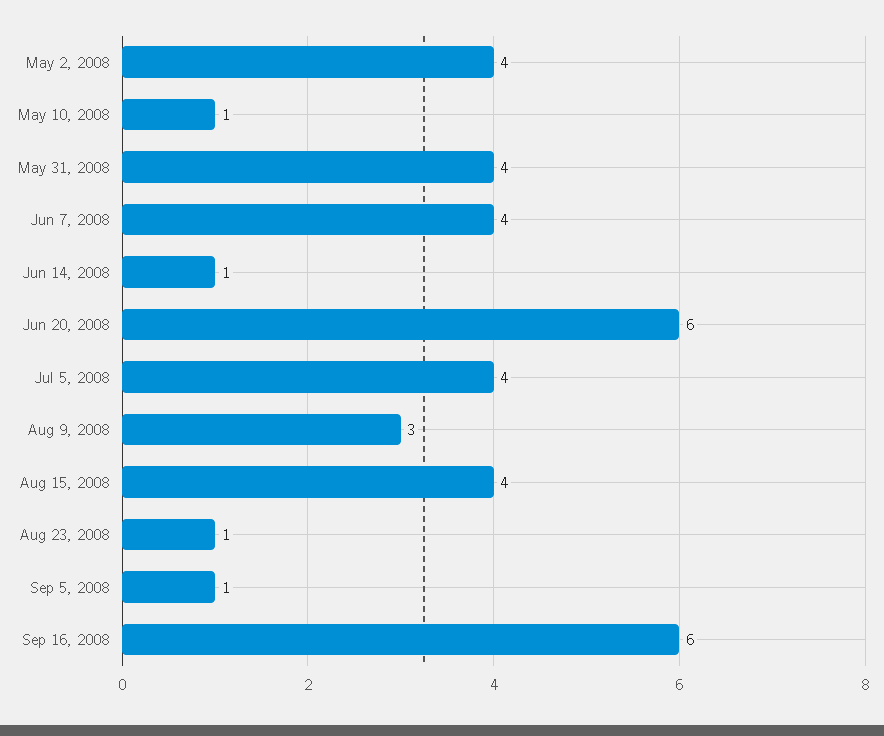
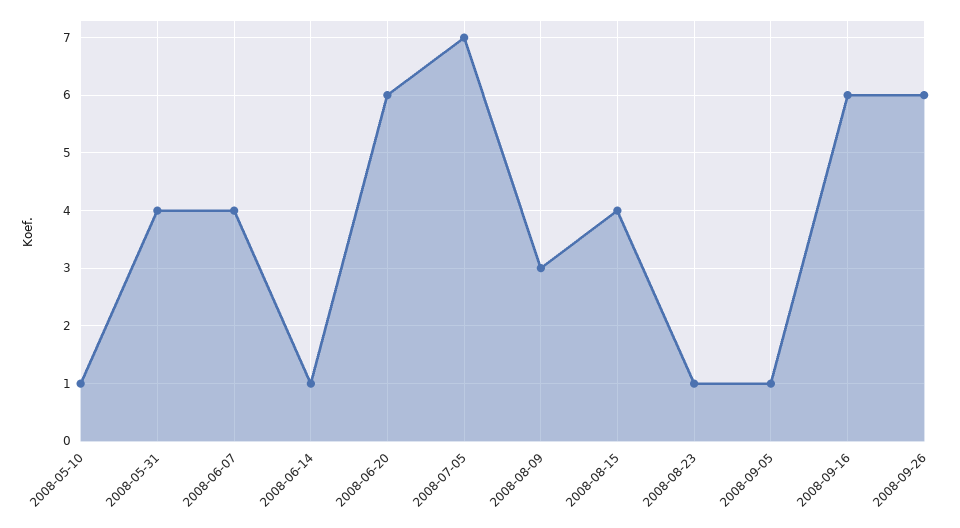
May 2, 2008: 4 -> none
Jul 5, 2008: 4 -> 7
2008-09-26: none -> 6

